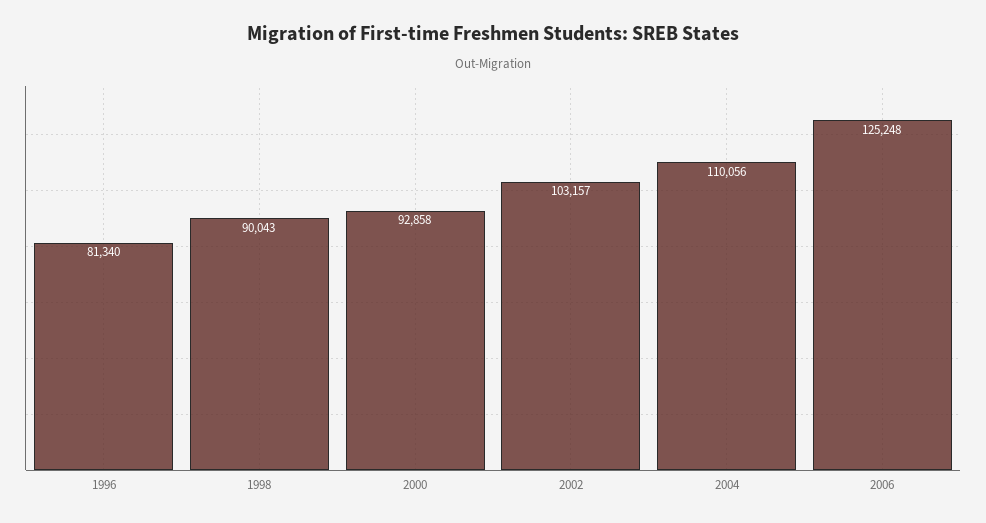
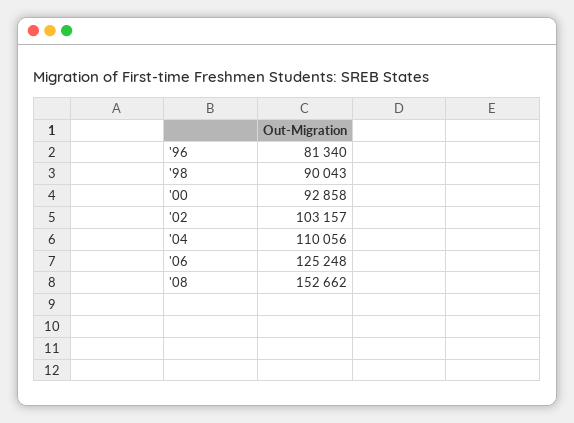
'08: none -> 152662

